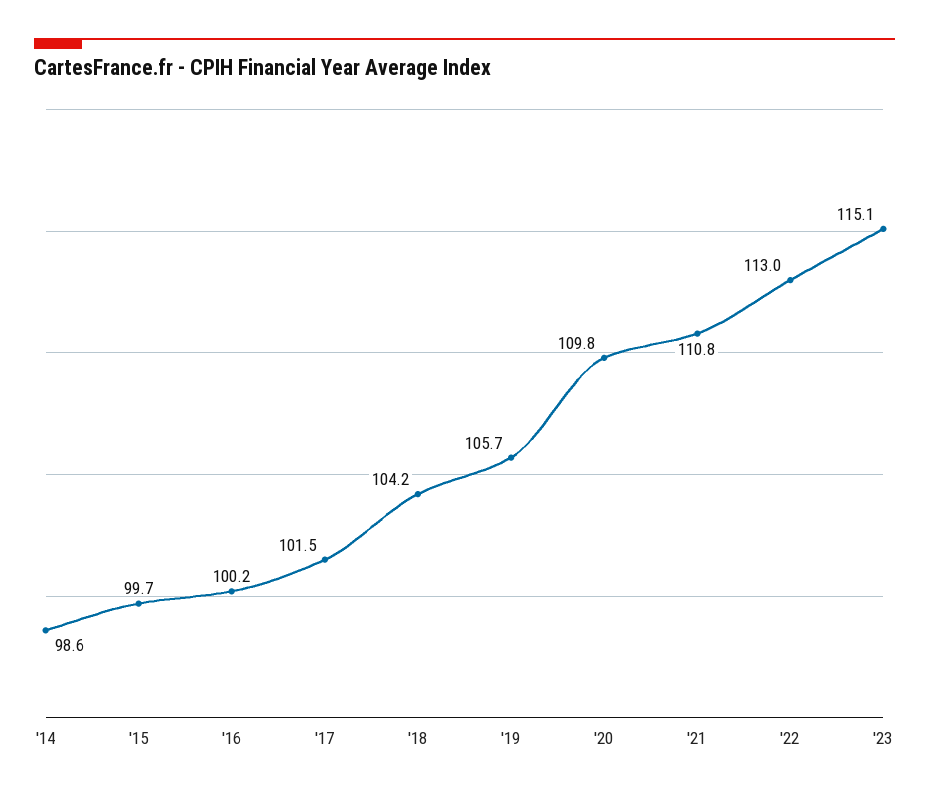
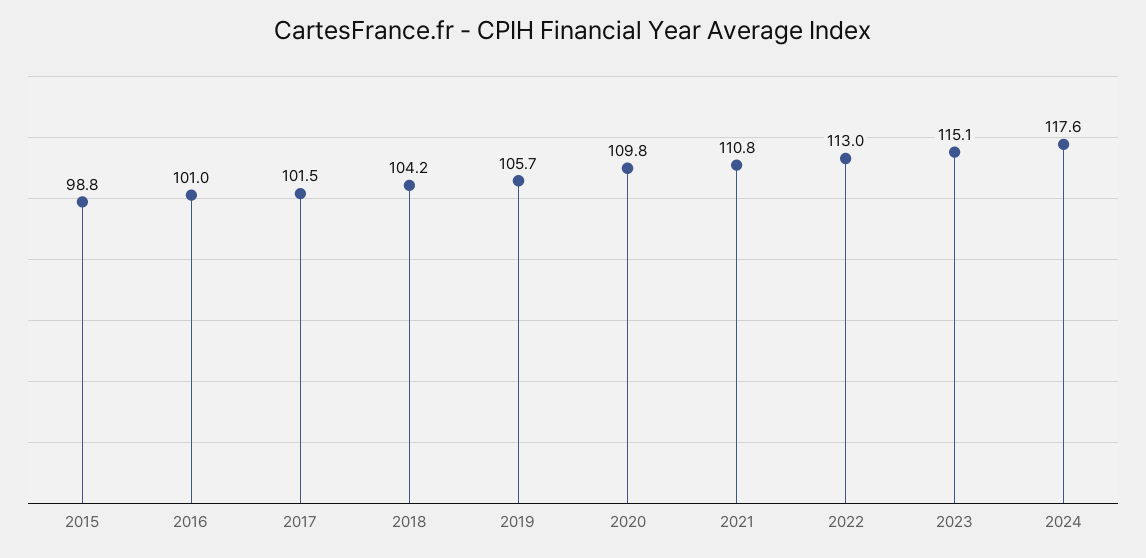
'14: 98.6 -> none
'15: 99.7 -> 98.8
'16: 100.2 -> 101
2024: none -> 117.6

